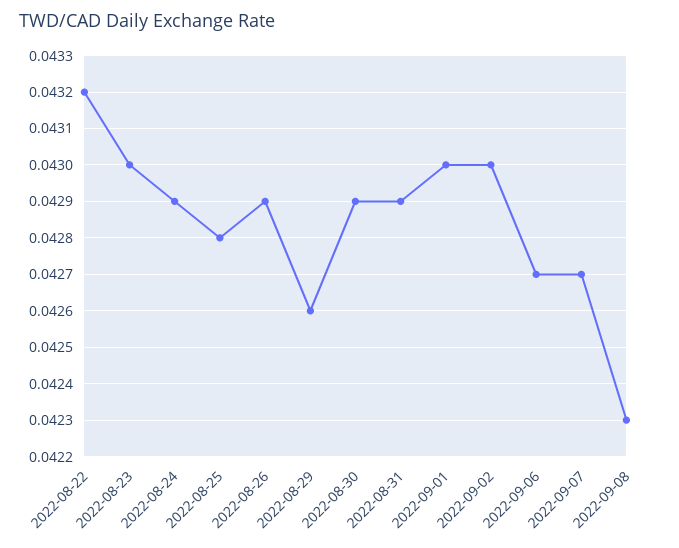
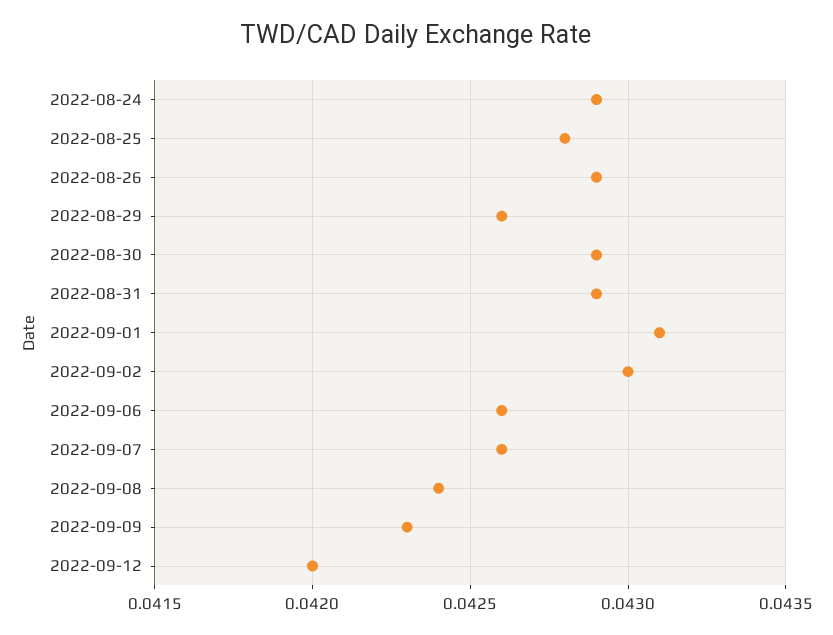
2022-08-22: 0.0432 -> none
2022-08-23: 0.043 -> none
2022-09-01: 0.043 -> 0.0431
2022-09-06: 0.0427 -> 0.0426
2022-09-07: 0.0427 -> 0.0426
2022-09-08: 0.0423 -> 0.0424
2022-09-09: none -> 0.0423
2022-09-12: none -> 0.042

